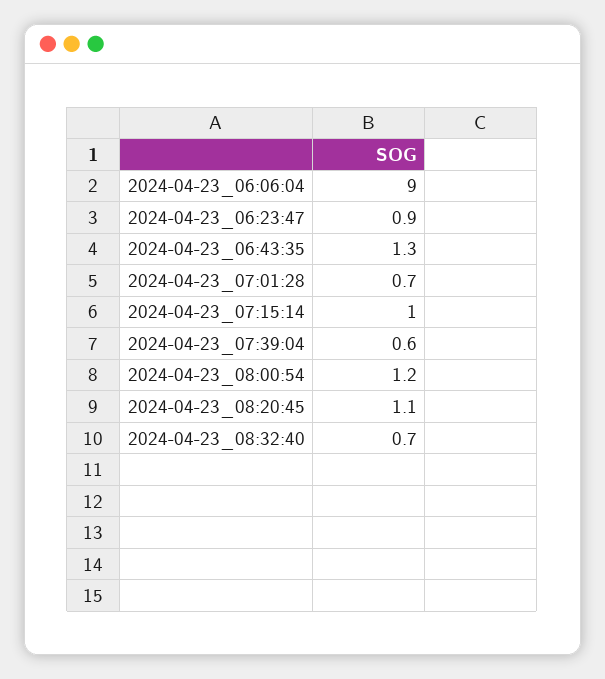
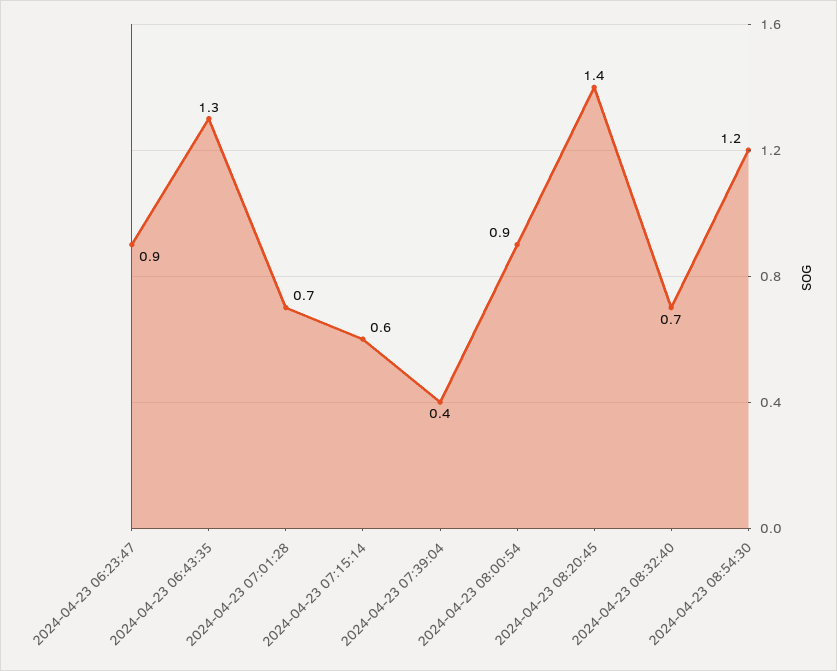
2024-04-23_06:06:04: 9 -> none
2024-04-23_07:15:14: 1 -> 0.6
2024-04-23_07:39:04: 0.6 -> 0.4
2024-04-23_08:00:54: 1.2 -> 0.9
2024-04-23_08:20:45: 1.1 -> 1.4
2024-04-23 08:54:30: none -> 1.2

